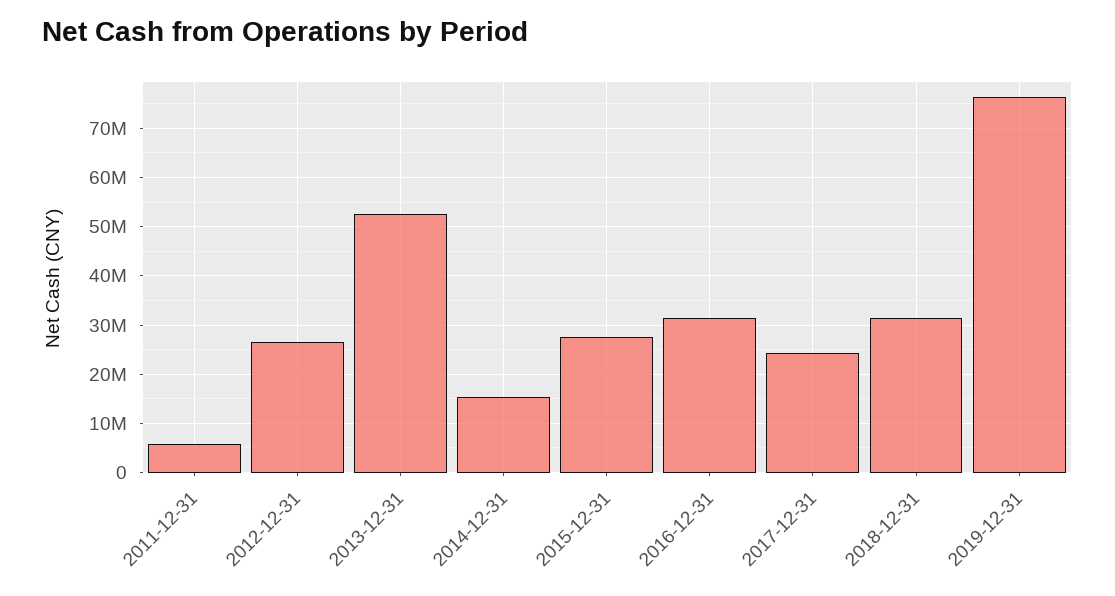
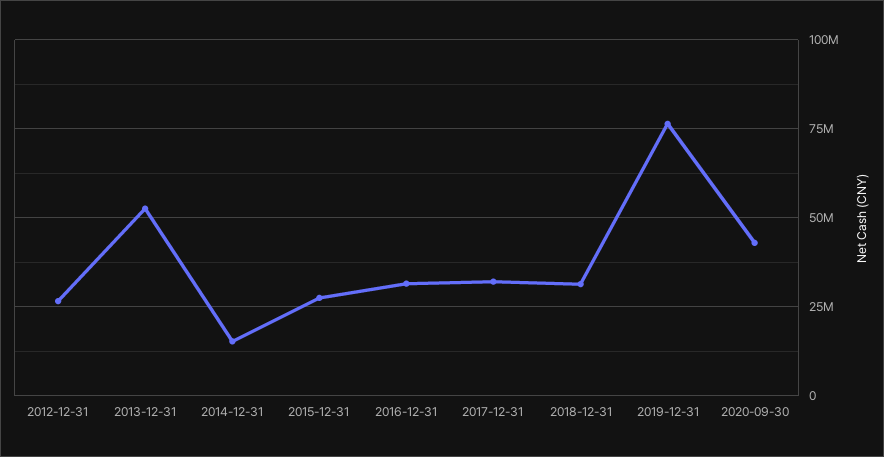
2011-12-31: 6000000 -> none
2017-12-31: 24000000 -> 32500000
2020-09-30: none -> 42500000

